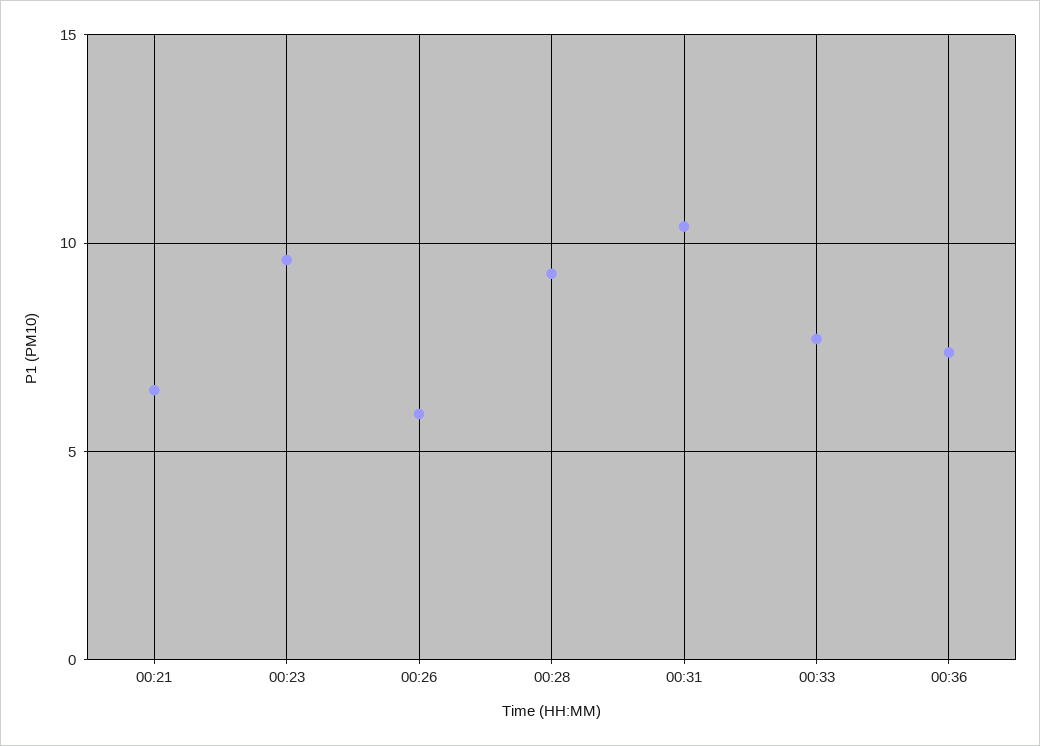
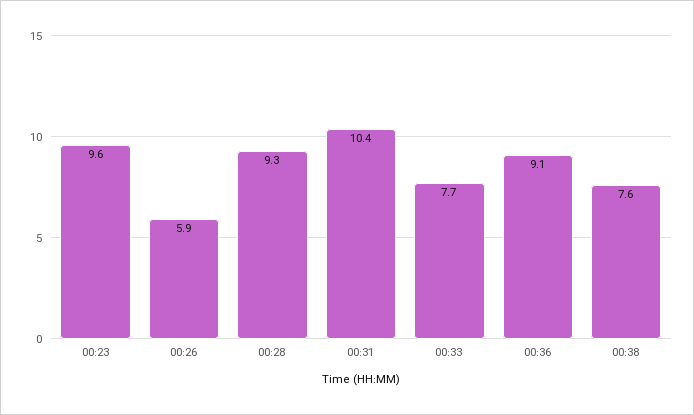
00:21: 6.5 -> none
00:36: 7.5 -> 9.1
00:38: none -> 7.6

